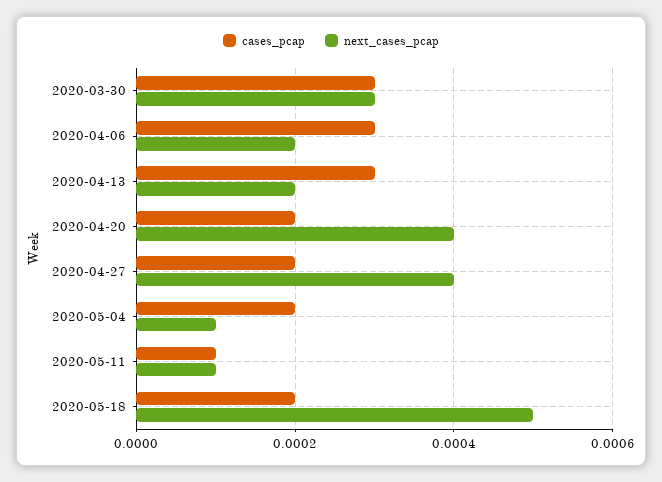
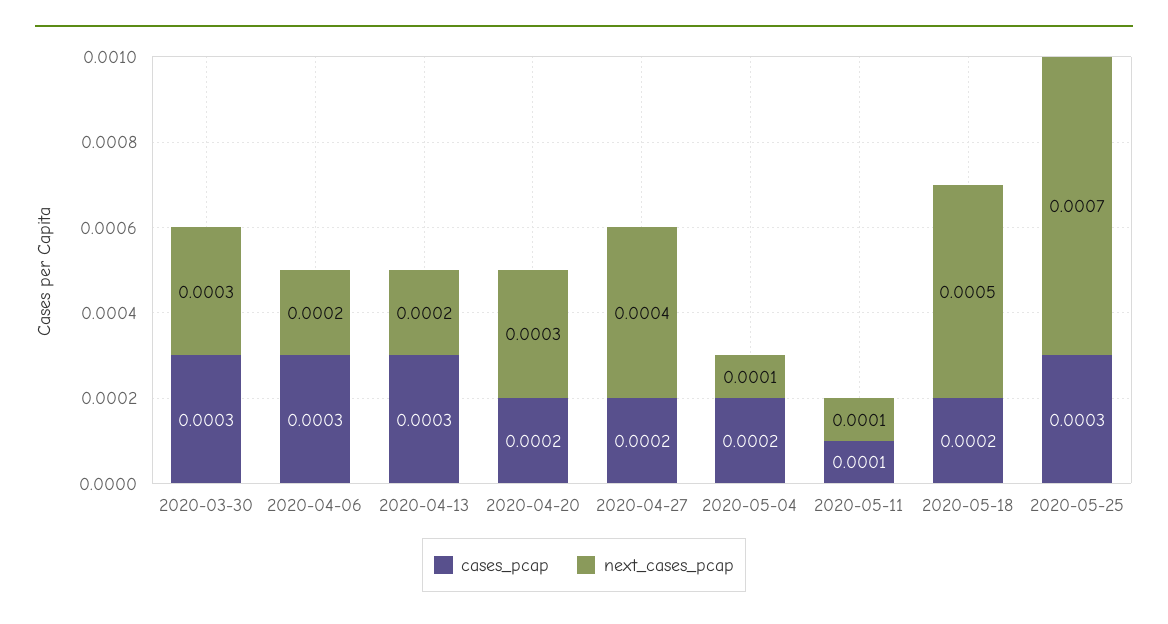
next_cases_pcap, 2020-04-20: 0.0004 -> 0.0003
cases_pcap, 2020-05-25: none -> 0.0003
next_cases_pcap, 2020-05-25: none -> 0.0007

